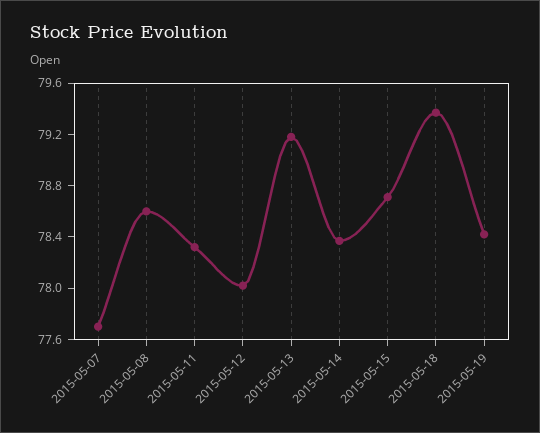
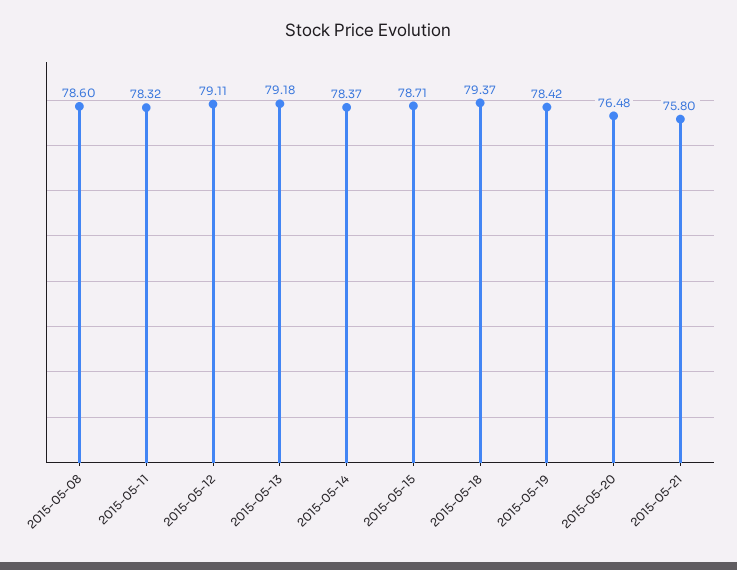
2015-05-07: 77.7 -> none
2015-05-12: 78 -> 79.11
2015-05-20: none -> 76.48
2015-05-21: none -> 75.8

